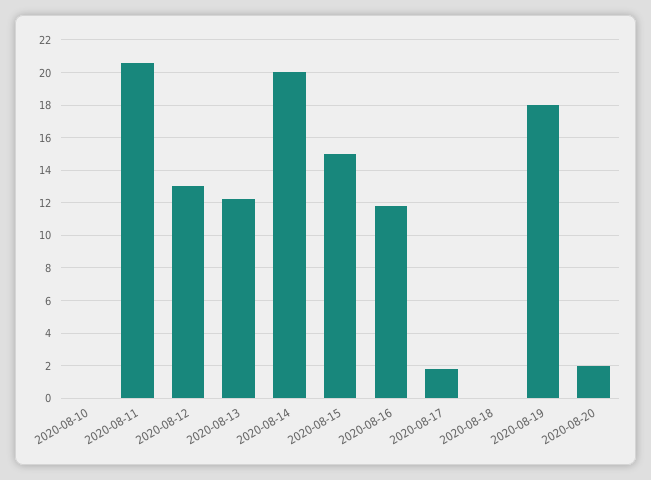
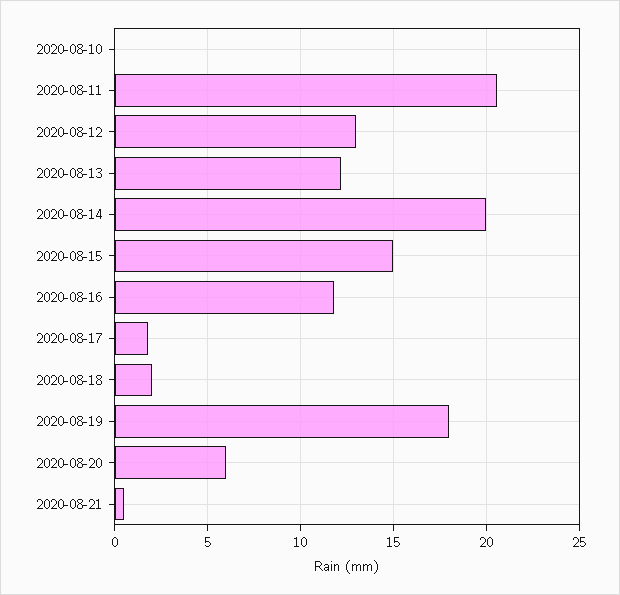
2020-08-18: 0 -> 2
2020-08-20: 2 -> 6
2020-08-21: none -> 0.5

